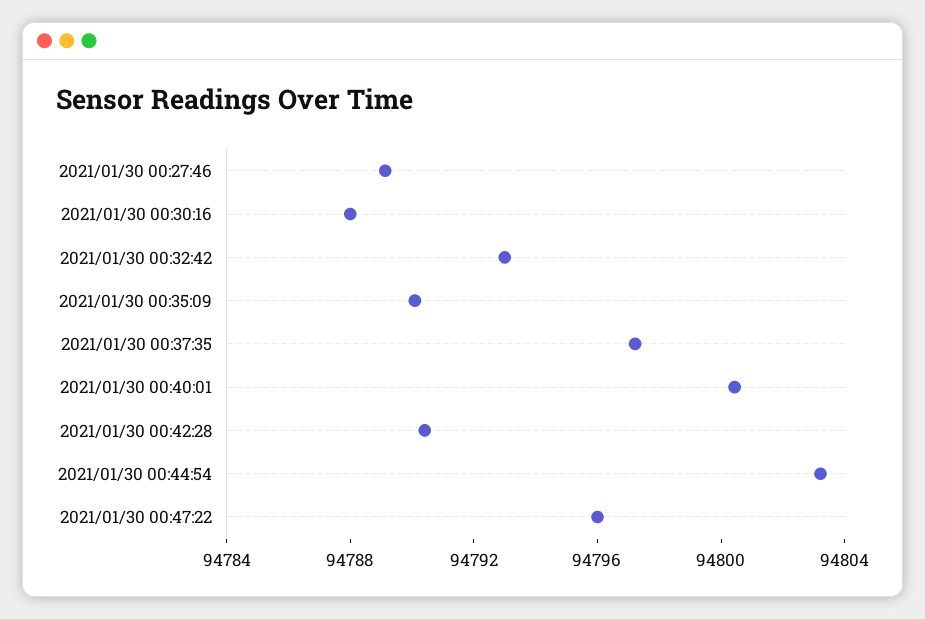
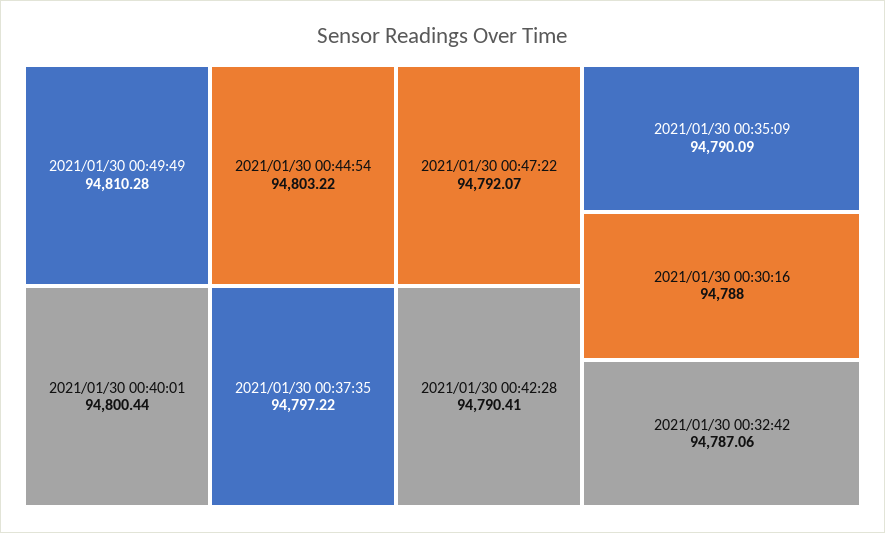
2021/01/30 00:27:46: 94789 -> none
2021/01/30 00:32:42: 94793 -> 94787.06
2021/01/30 00:47:22: 94796 -> 94792.07
2021/01/30 00:49:49: none -> 94810.28

